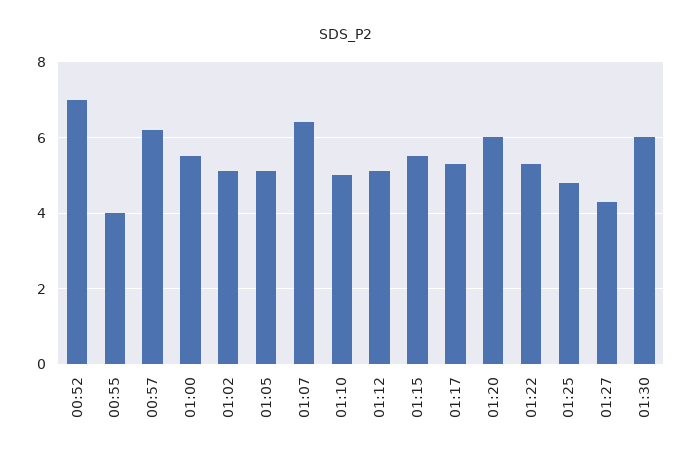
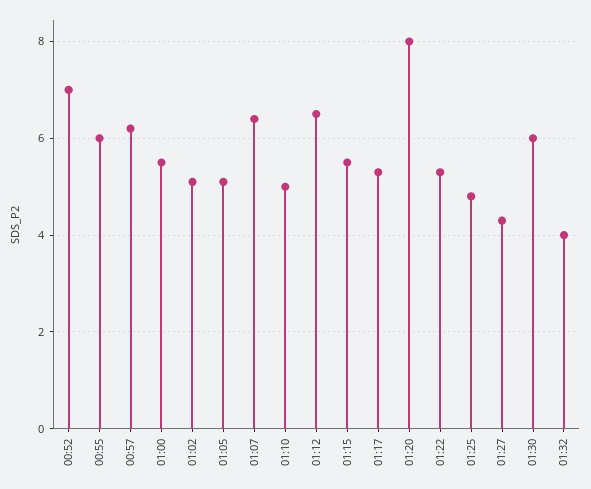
00:55: 4 -> 6
01:12: 5 -> 6.5
01:20: 6 -> 8
01:32: none -> 4

